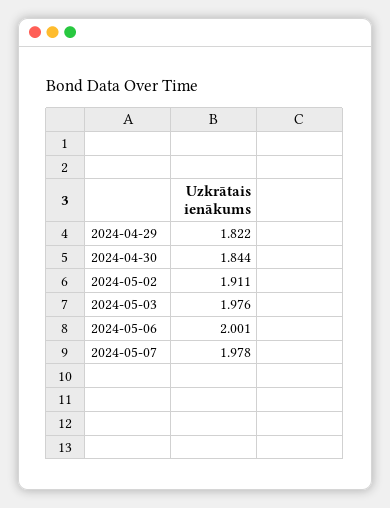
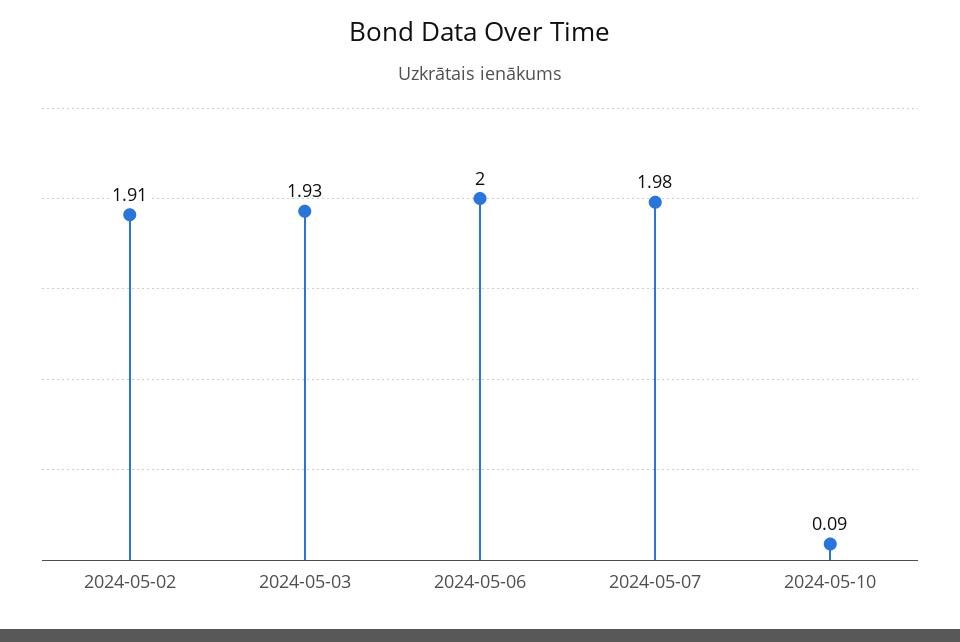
2024-04-29: 1.822 -> none
2024-04-30: 1.844 -> none
2024-05-03: 1.976 -> 1.93
2024-05-10: none -> 0.09

